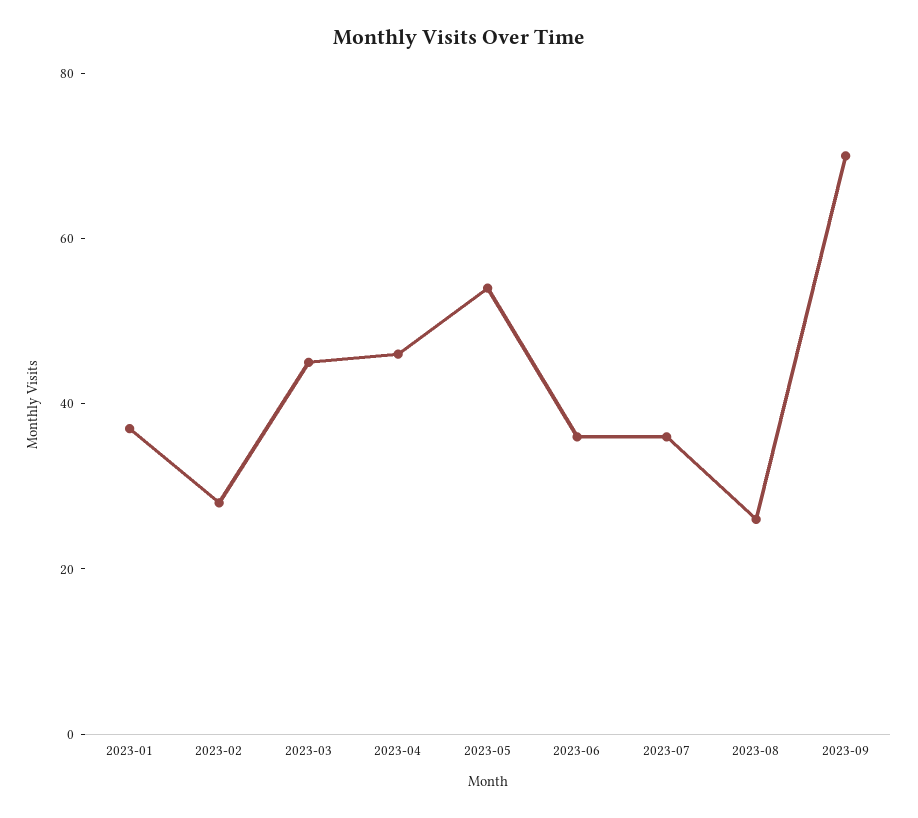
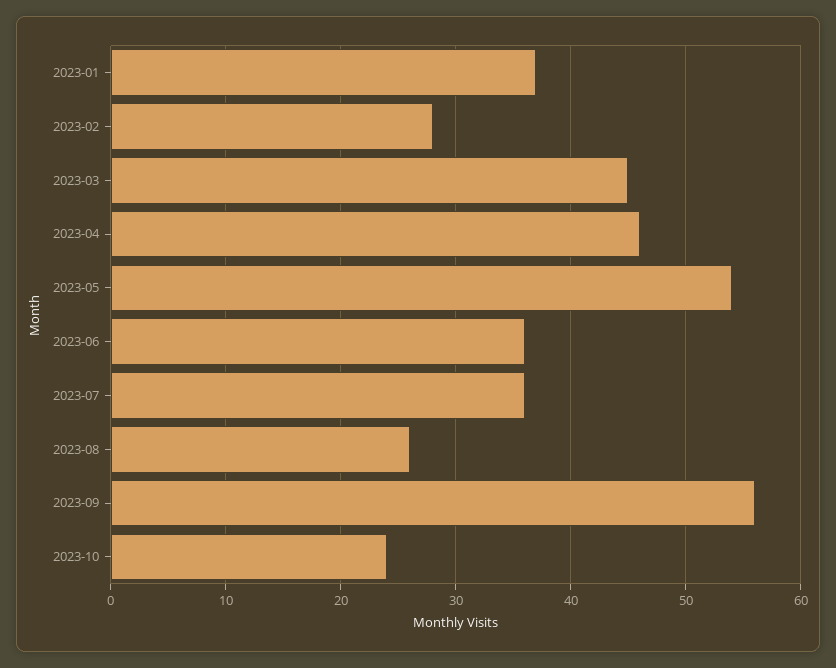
2023-09: 70 -> 56
2023-10: none -> 24

